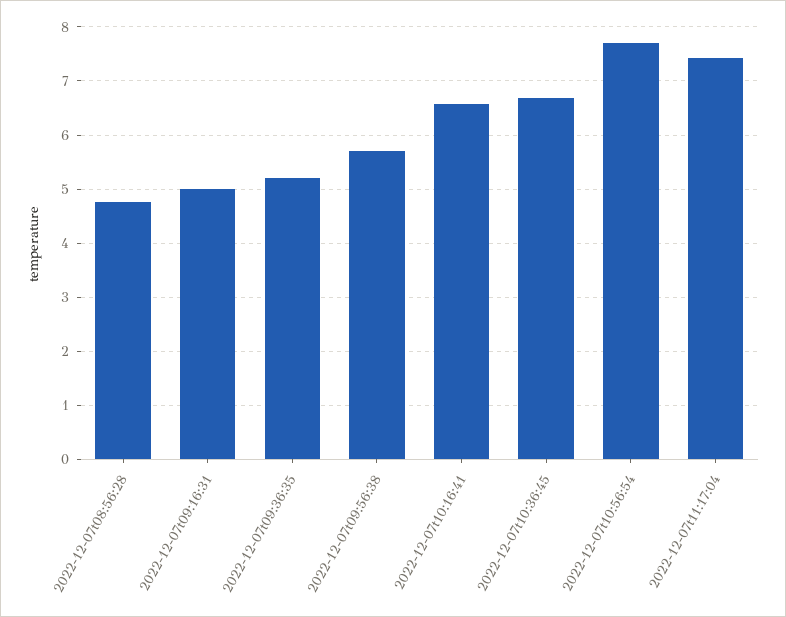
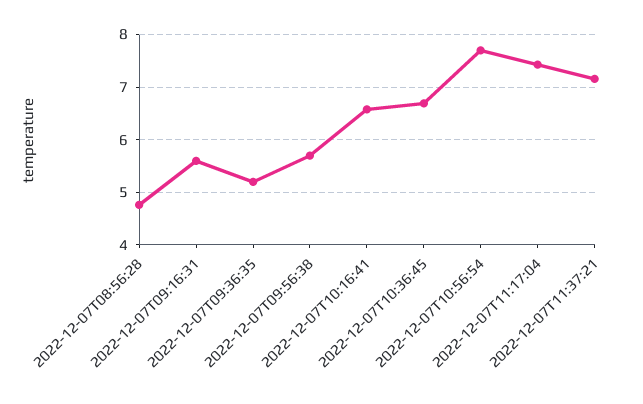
2022-12-07t09:16:31: 5 -> 5.6
2022-12-07T11:37:21: none -> 7.2

